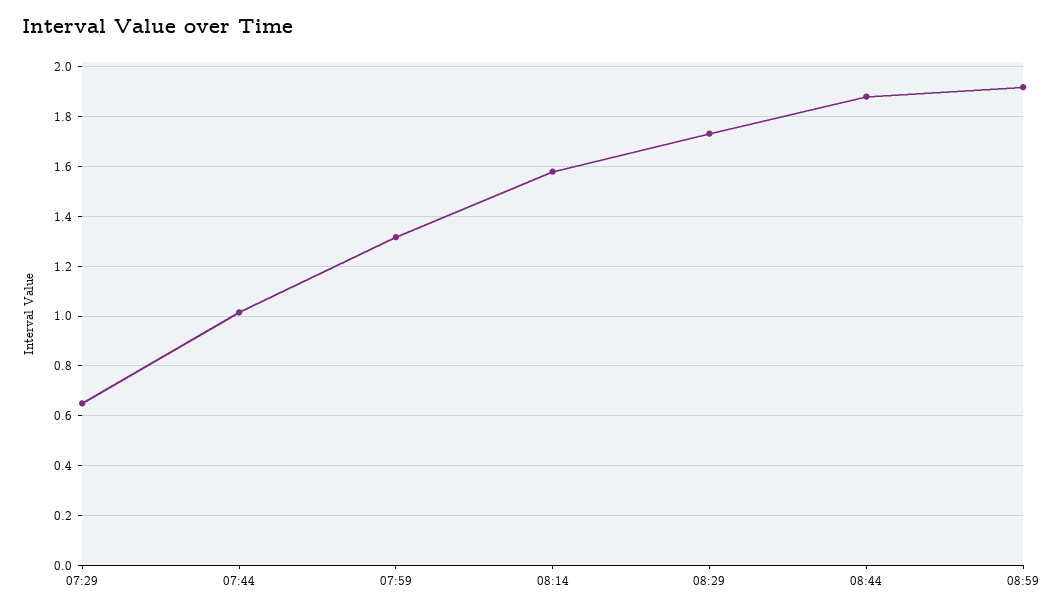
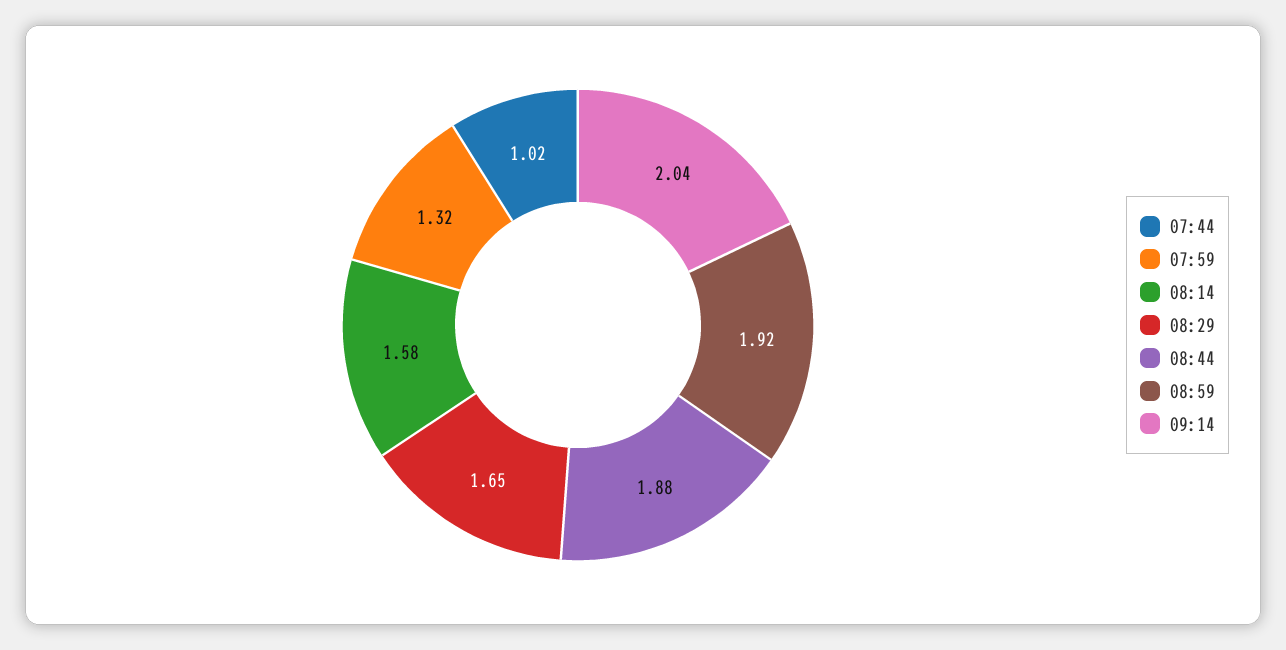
07:29: 0.65 -> none
08:29: 1.725 -> 1.65
09:14: none -> 2.04

